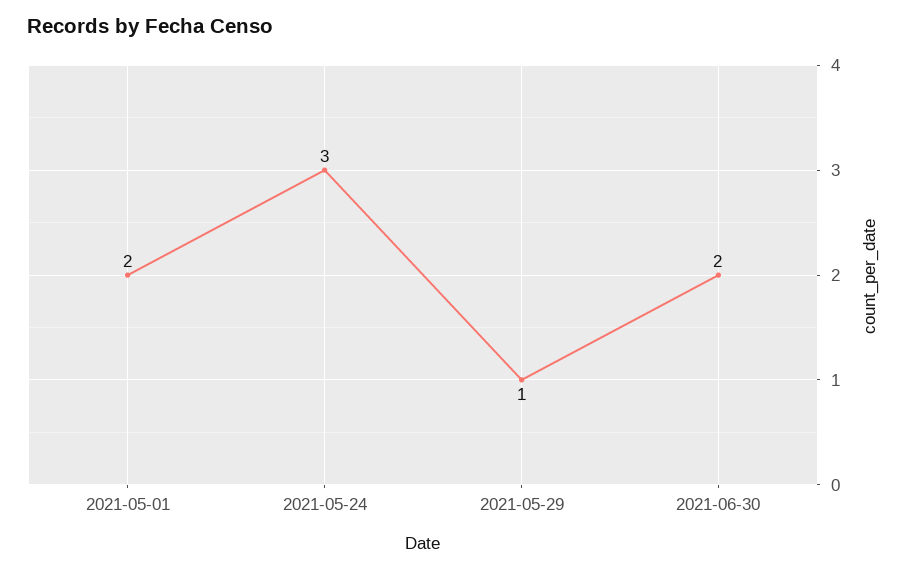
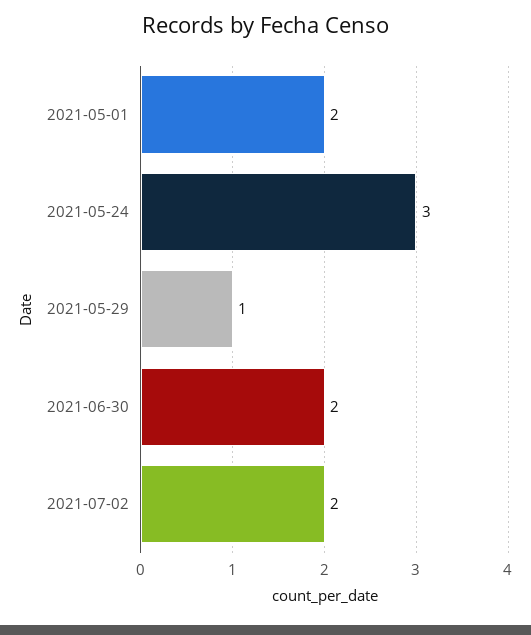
2021-07-02: none -> 2

